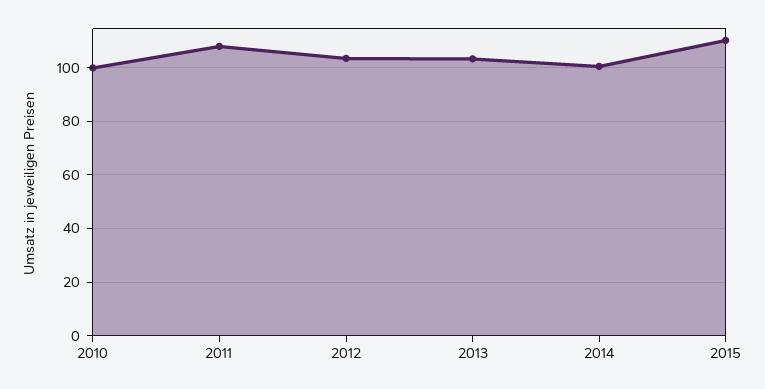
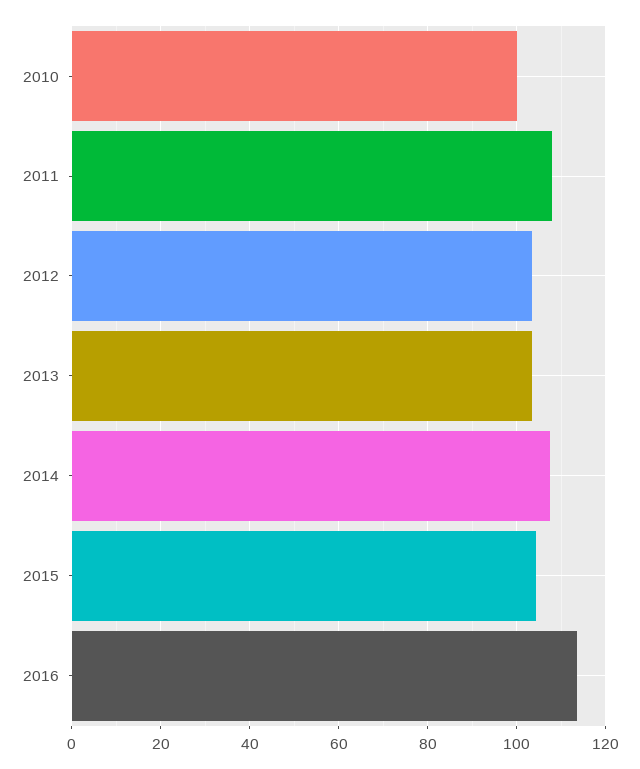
2014: 100 -> 108
2015: 110 -> 104
2016: none -> 114

